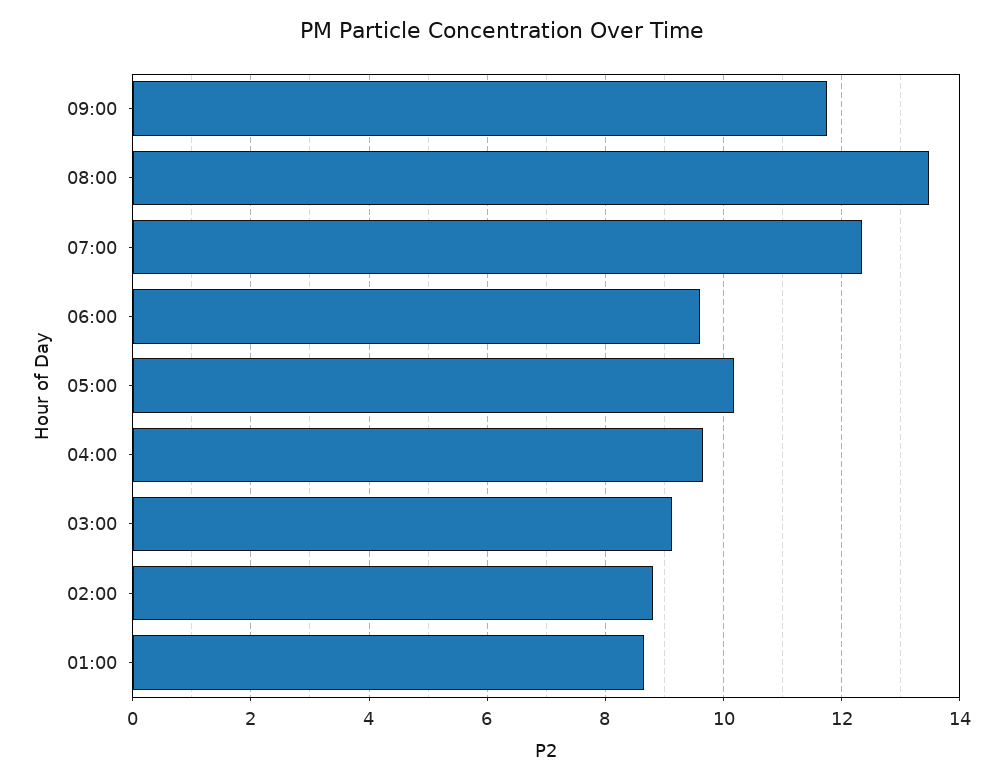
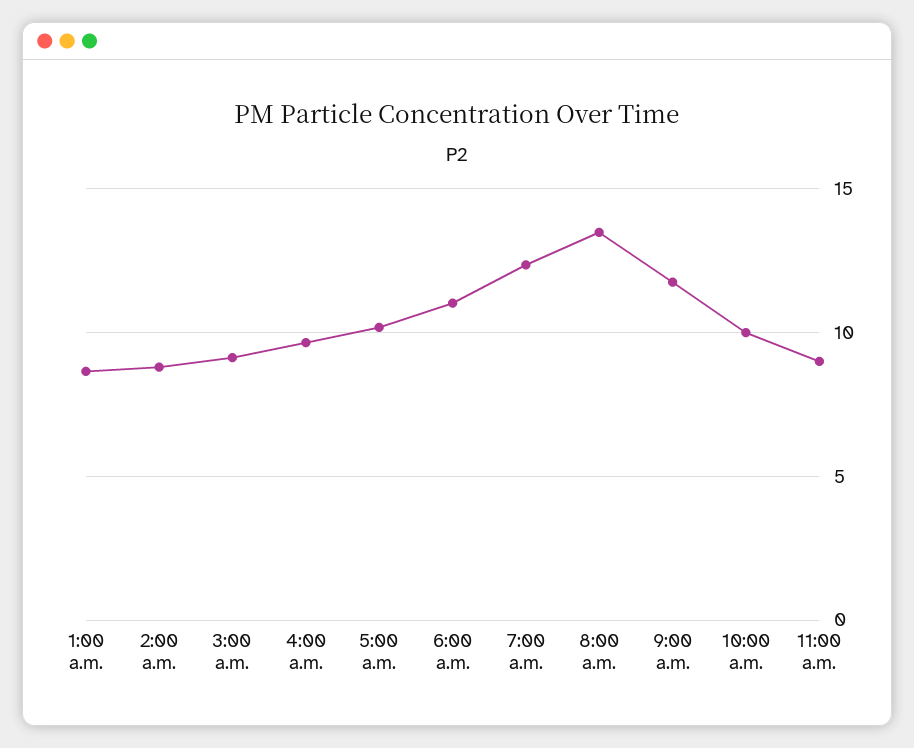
06:00: 9.6 -> 11
10:00 a.m.: none -> 10
11:00 a.m.: none -> 9

